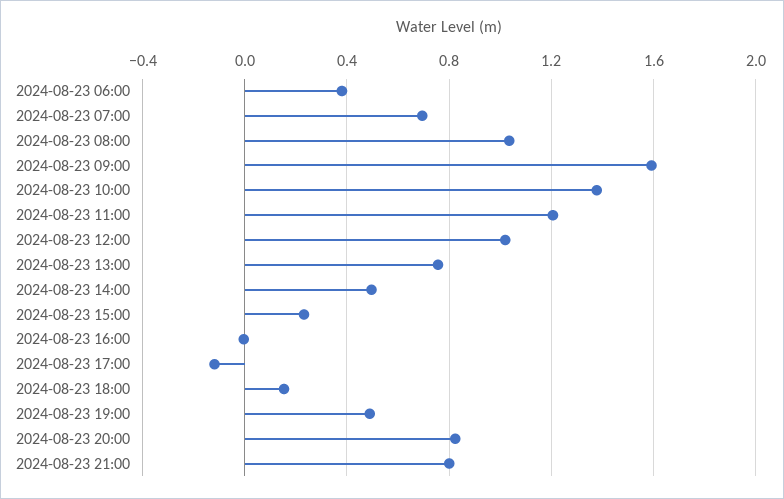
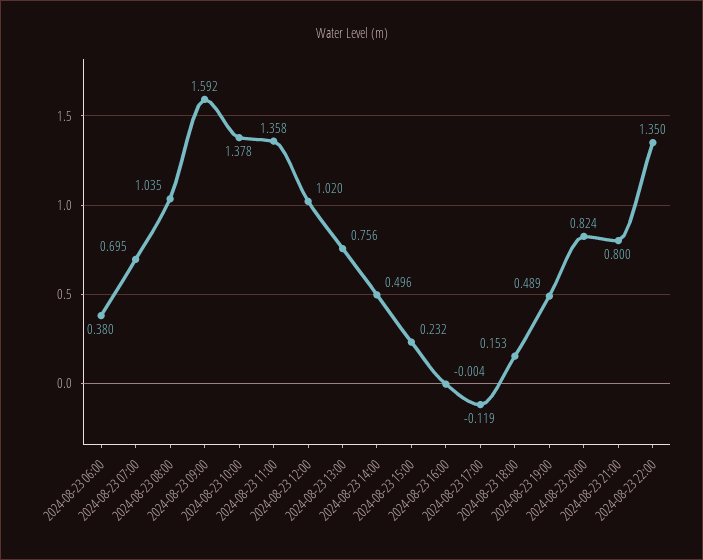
2024-08-23 11:00: 1.2 -> 1.358
2024-08-23 22:00: none -> 1.35

